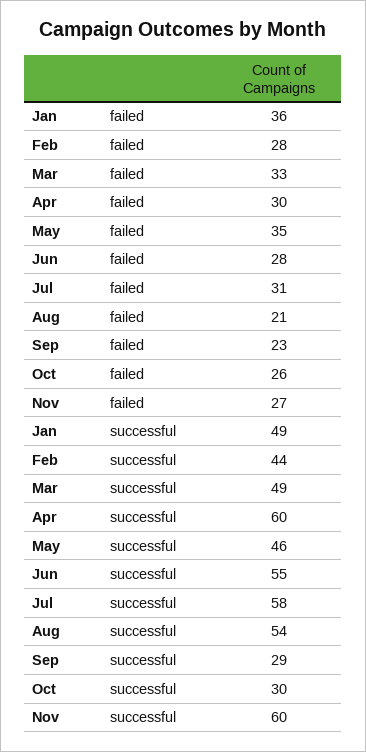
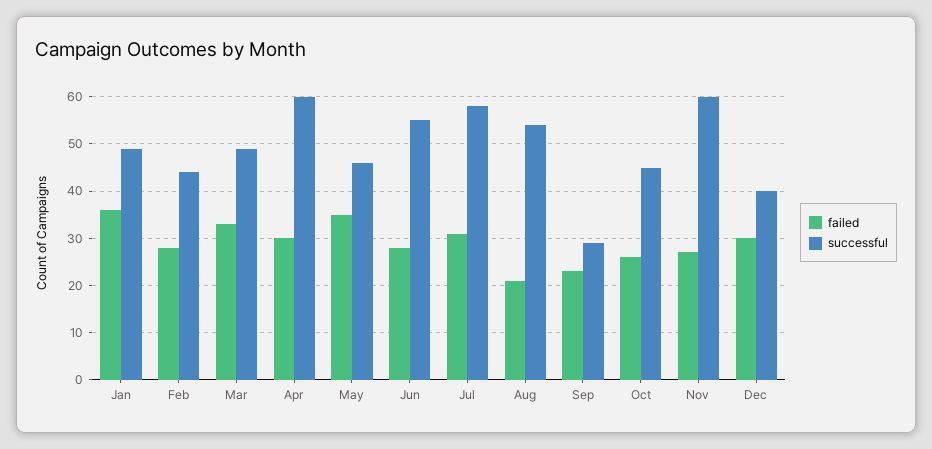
successful, Oct: 30 -> 45
failed, Dec: none -> 30
successful, Dec: none -> 40

